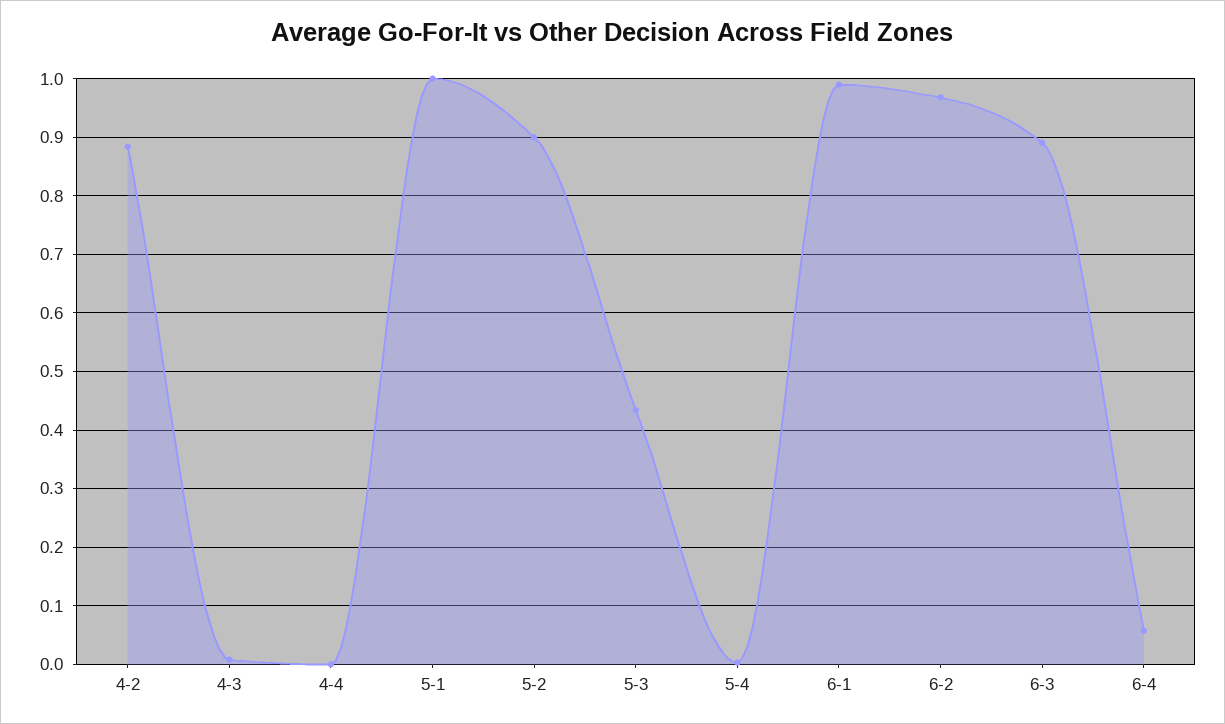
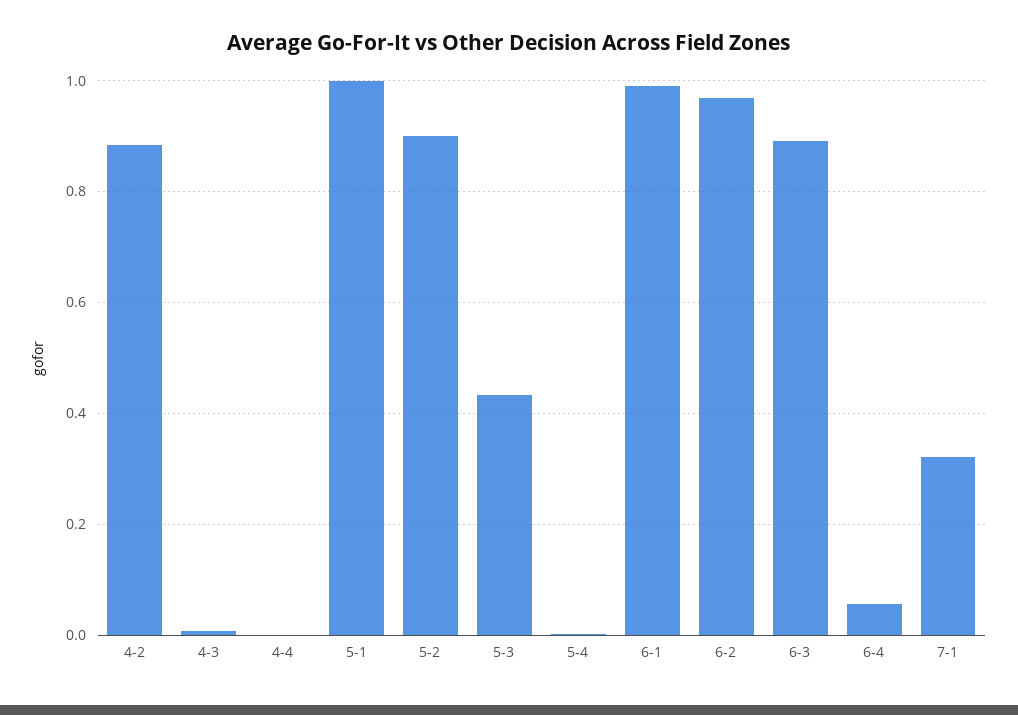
7-1: none -> 0.32

